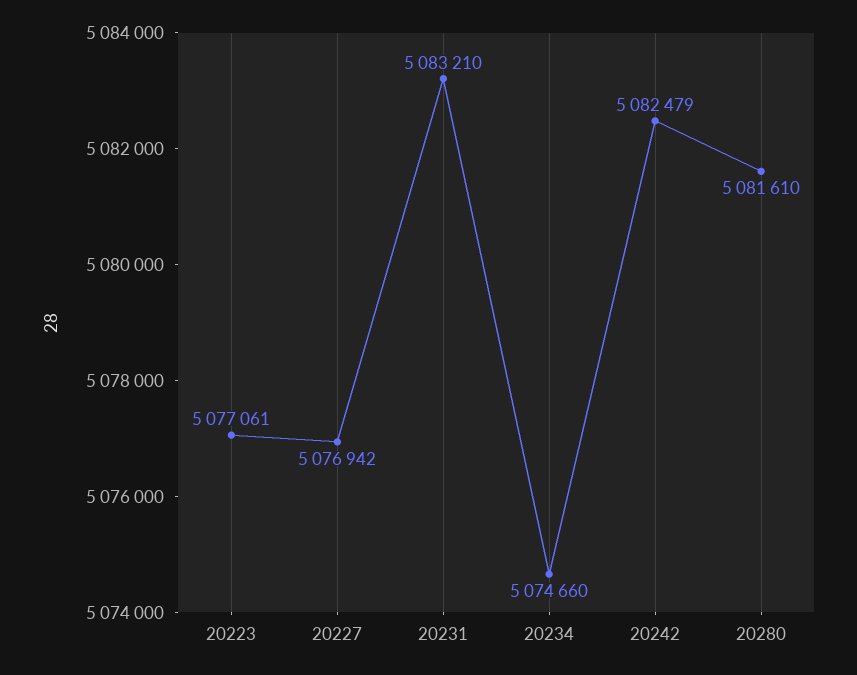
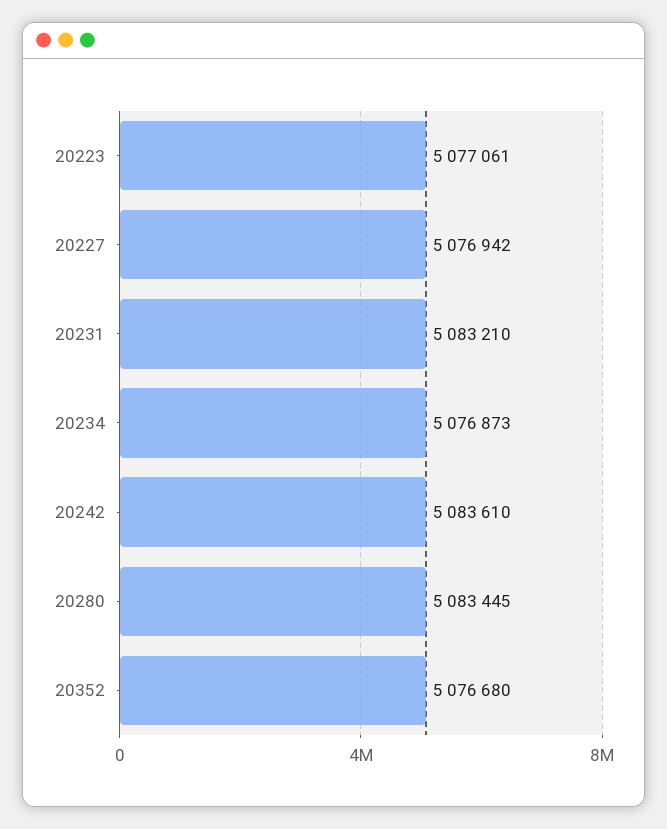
20234: 5074660 -> 5076873
20242: 5082479 -> 5083610
20280: 5081610 -> 5083445
20352: none -> 5076680

